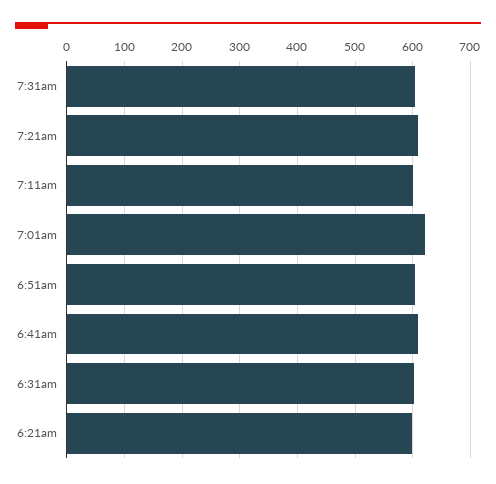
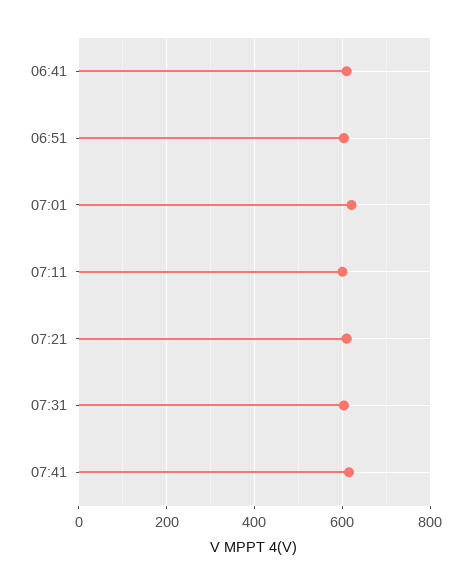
6:31am: 600 -> none
6:21am: 600 -> none
07:41: none -> 620

